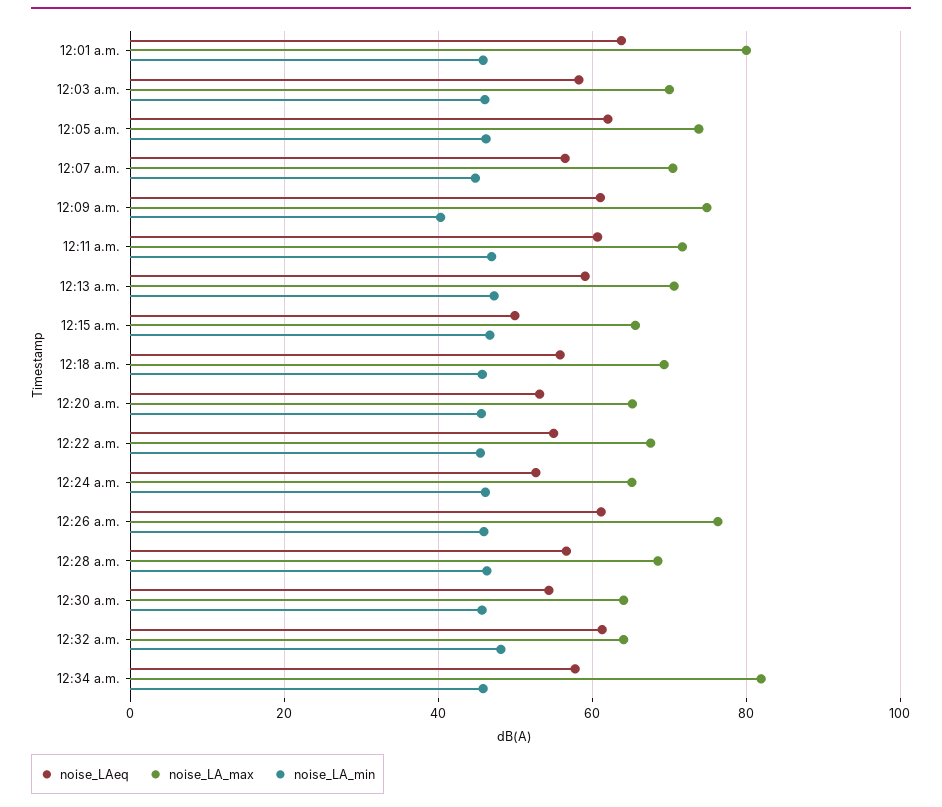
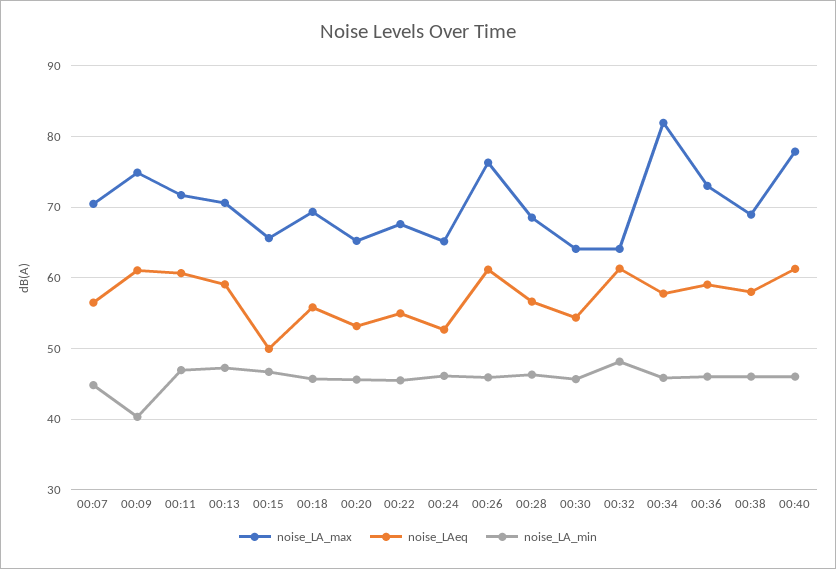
noise_LAeq, 12:01 a.m.: 64 -> none
noise_LA_max, 12:01 a.m.: 80 -> none
noise_LA_min, 12:01 a.m.: 46 -> none
noise_LAeq, 12:03 a.m.: 58 -> none
noise_LA_max, 12:03 a.m.: 70 -> none
noise_LA_min, 12:03 a.m.: 46 -> none
noise_LAeq, 12:05 a.m.: 62 -> none
noise_LA_max, 12:05 a.m.: 74 -> none
noise_LA_min, 12:05 a.m.: 46 -> none
noise_LA_max, 00:36: none -> 73
noise_LAeq, 00:36: none -> 59
noise_LA_min, 00:36: none -> 46
noise_LA_max, 00:38: none -> 69
noise_LAeq, 00:38: none -> 58
noise_LA_min, 00:38: none -> 46
noise_LA_max, 00:40: none -> 78
noise_LAeq, 00:40: none -> 61
noise_LA_min, 00:40: none -> 46

